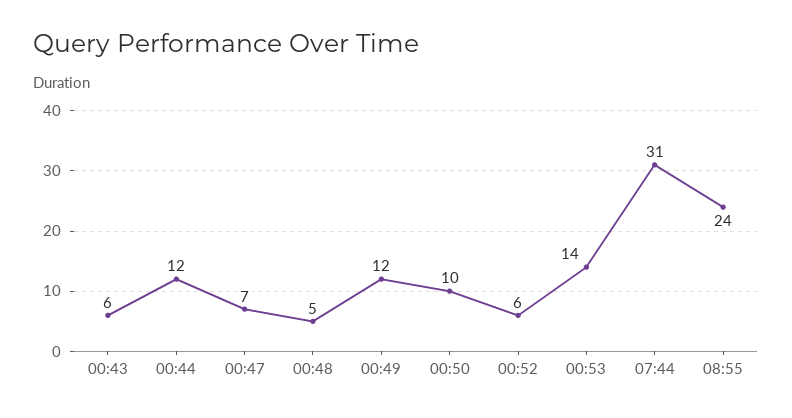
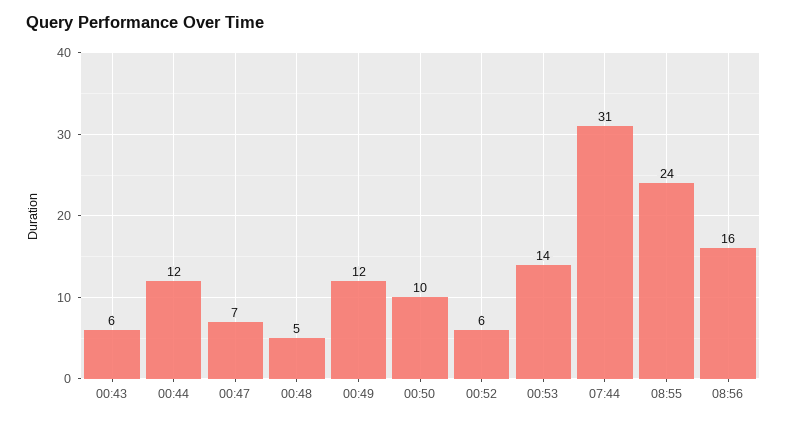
08:56: none -> 16

